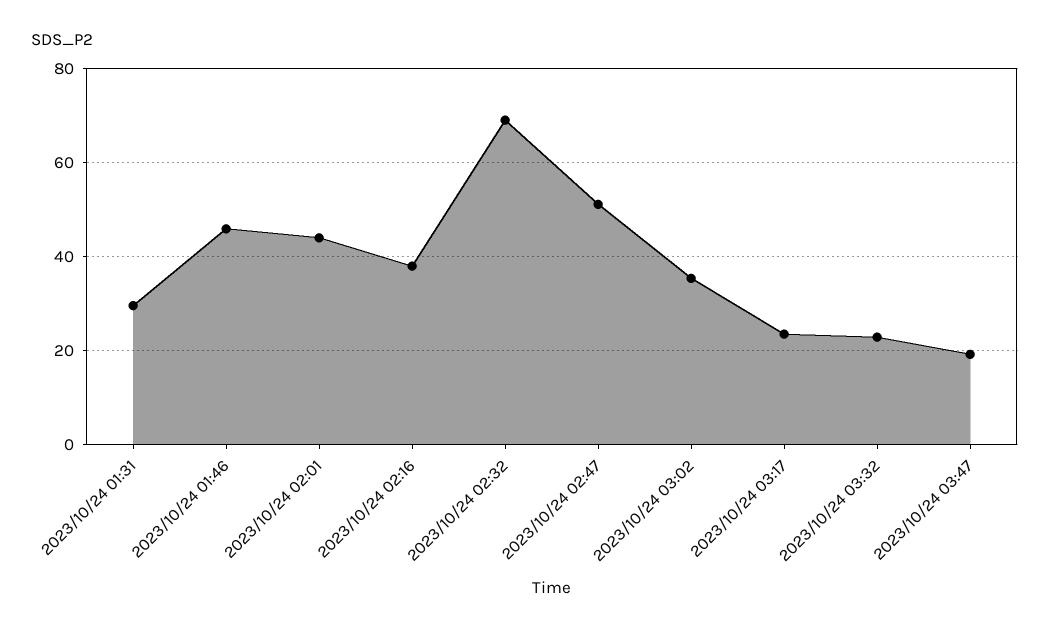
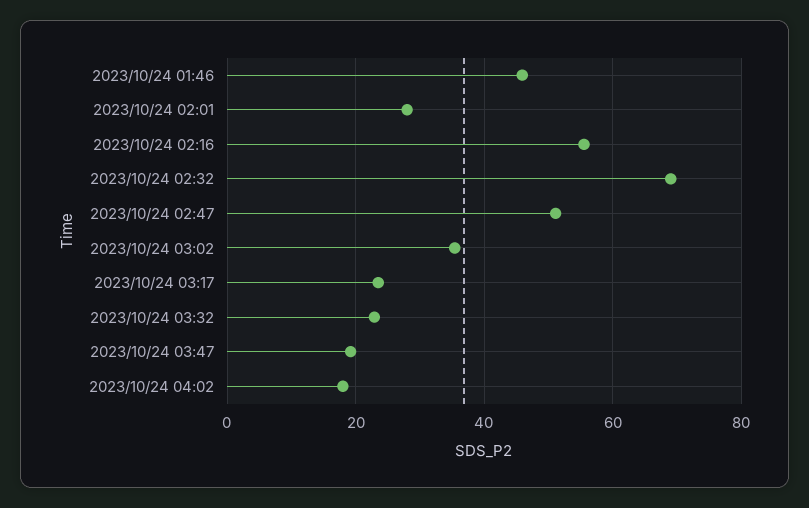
2023/10/24 01:31: 30 -> none
2023/10/24 02:01: 44 -> 28
2023/10/24 02:16: 38 -> 56
2023/10/24 04:02: none -> 18

